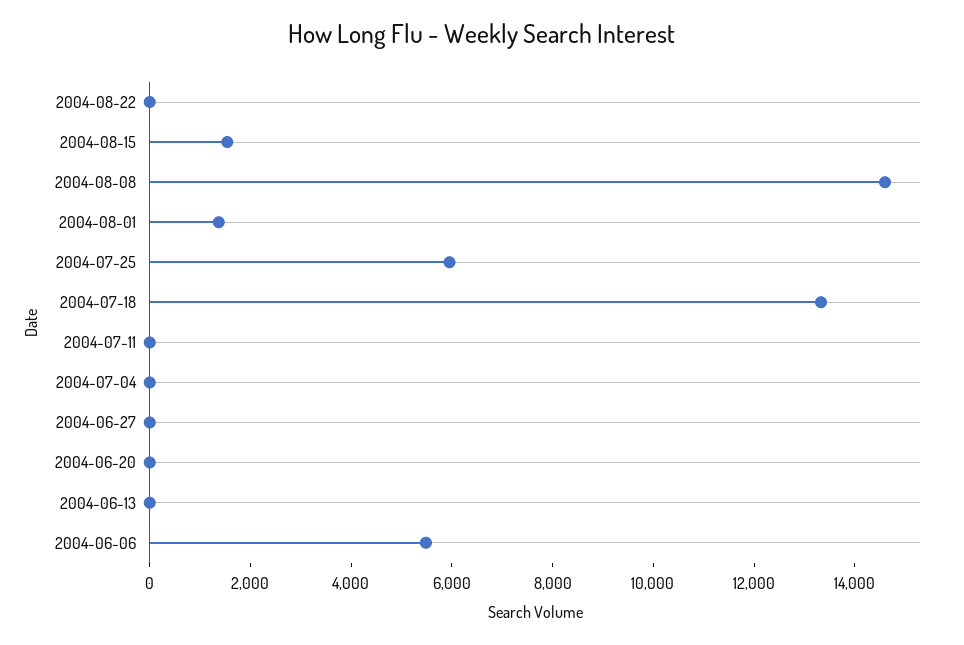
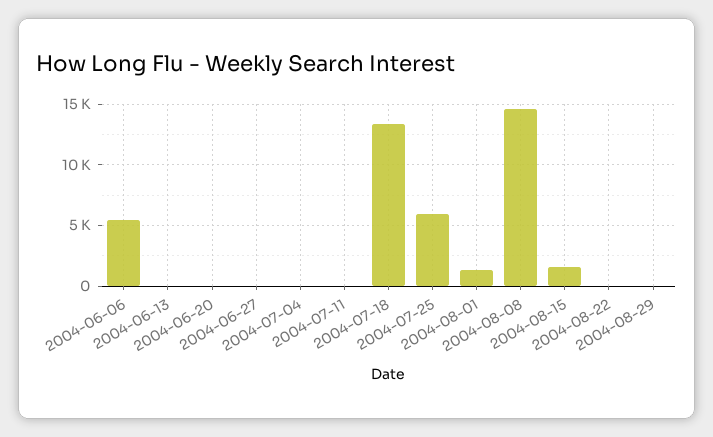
2004-08-29: none -> 0

